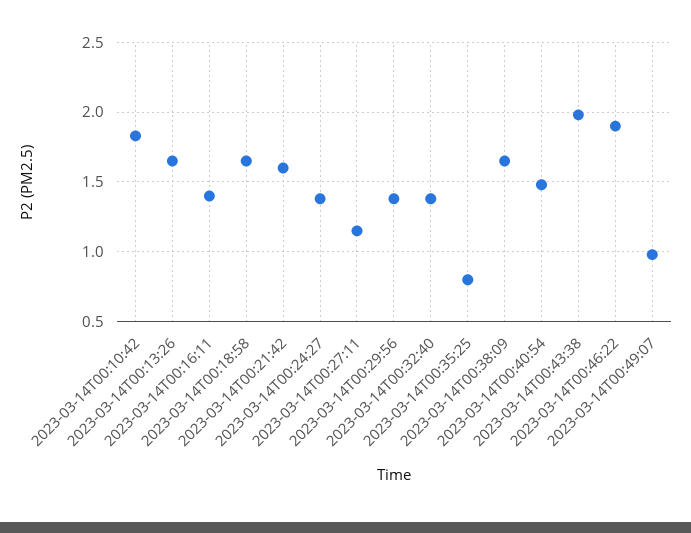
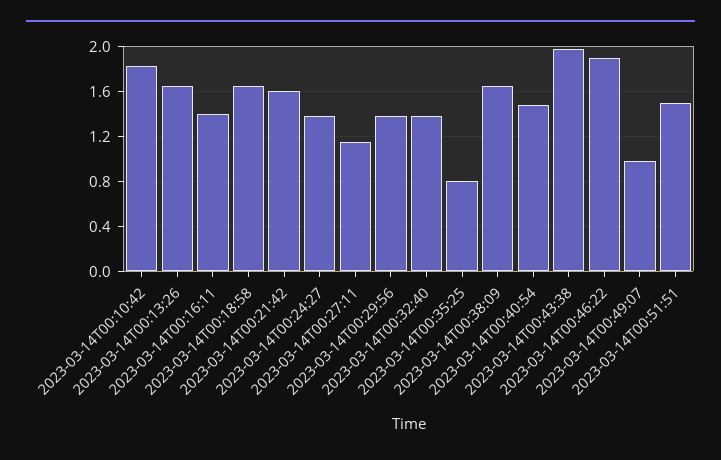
2023-03-14T00:51:51: none -> 1.5

